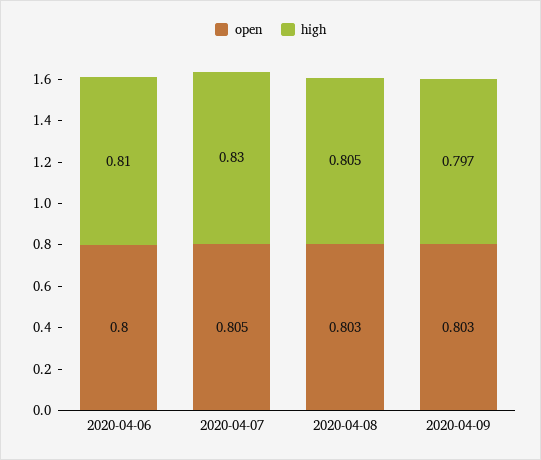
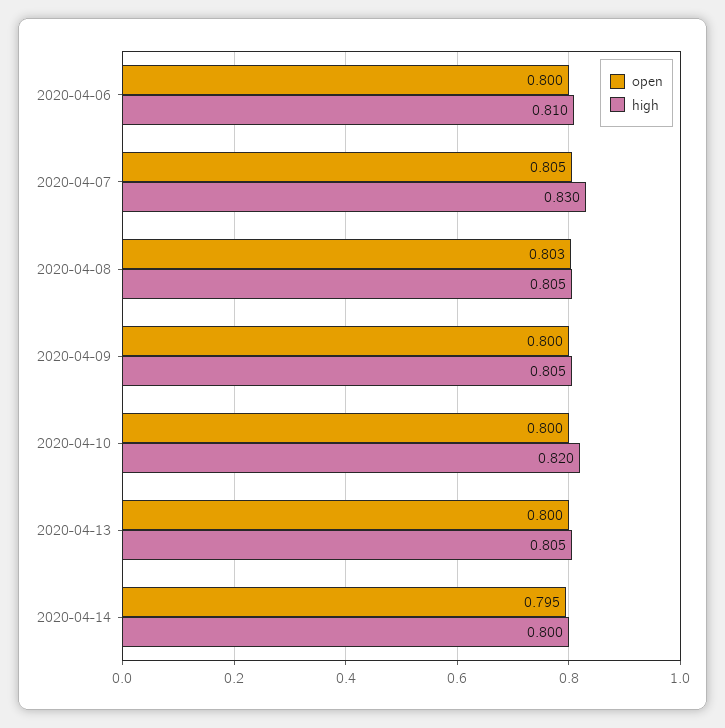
open, 2020-04-09: 0.803 -> 0.8
high, 2020-04-09: 0.797 -> 0.805
open, 2020-04-10: none -> 0.8
high, 2020-04-10: none -> 0.82
open, 2020-04-13: none -> 0.8
high, 2020-04-13: none -> 0.805
open, 2020-04-14: none -> 0.795
high, 2020-04-14: none -> 0.8

